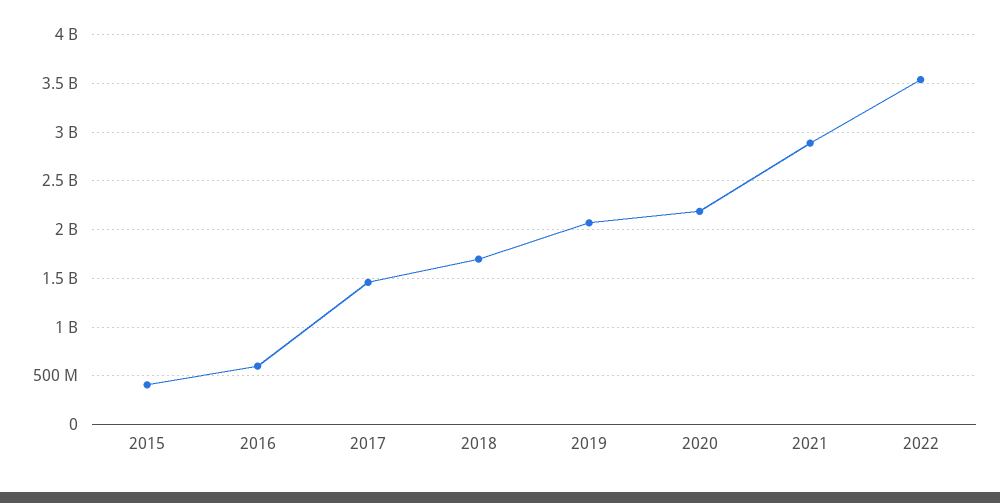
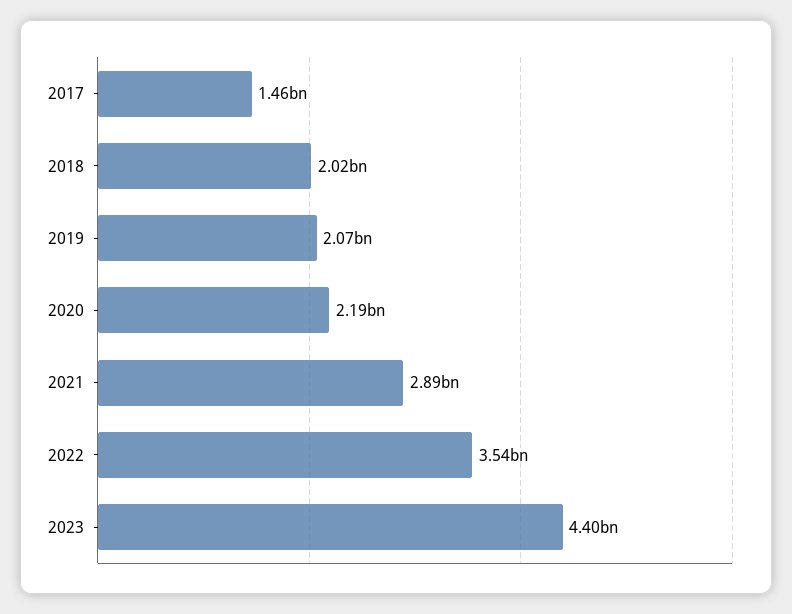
2015: 400000000 -> none
2016: 600000000 -> none
2018: 1700000000 -> 2020000000
2023: none -> 4400000000

